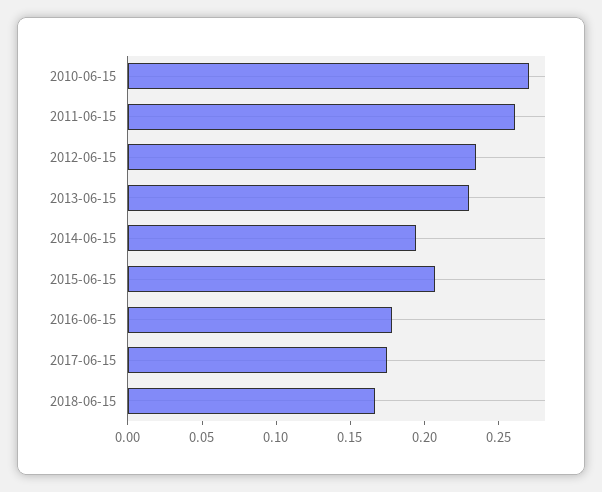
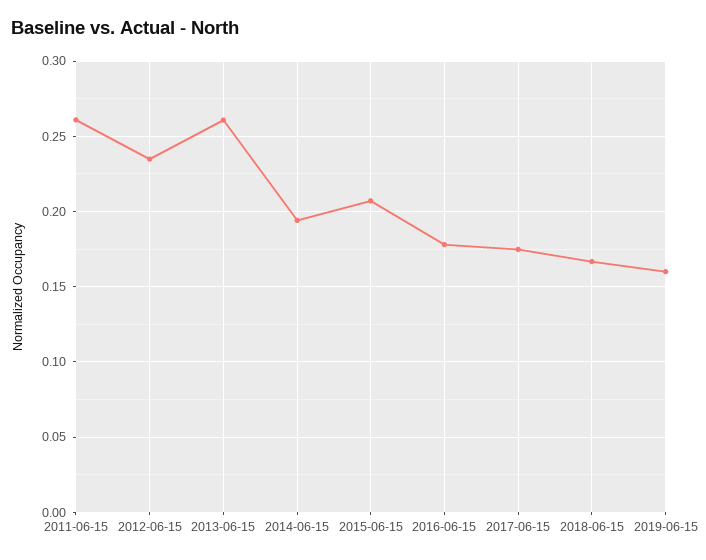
2010-06-15: 0.27 -> none
2013-06-15: 0.23 -> 0.26
2019-06-15: none -> 0.16

